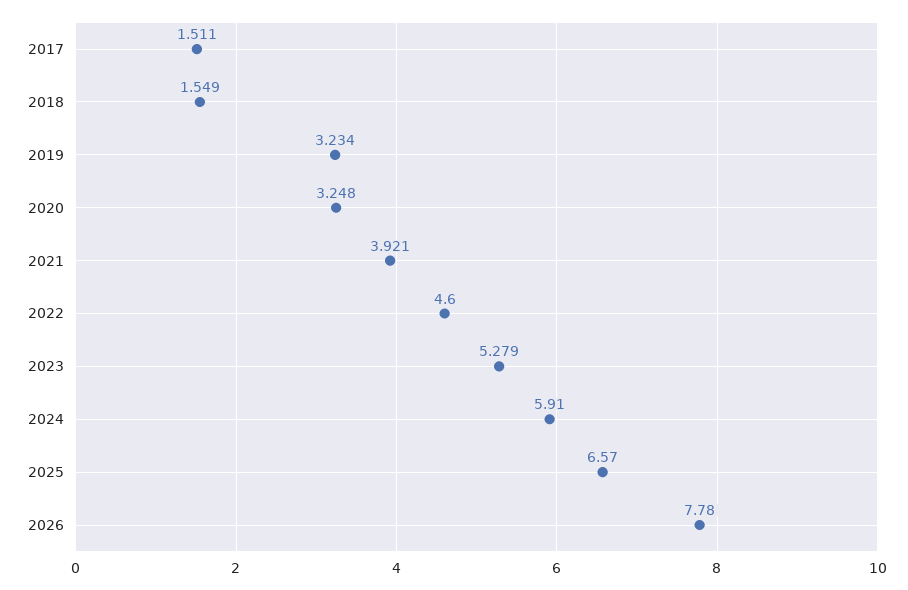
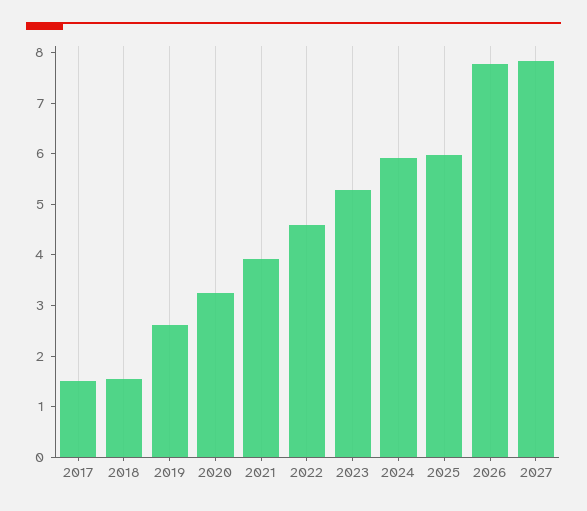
2019: 3.234 -> 2.6
2025: 6.57 -> 6
2027: none -> 7.8

